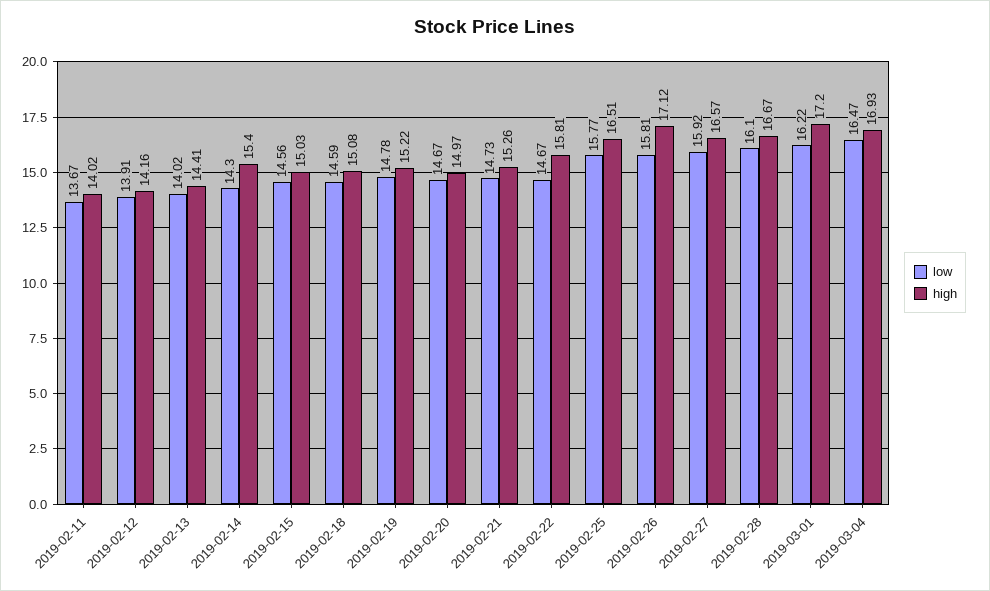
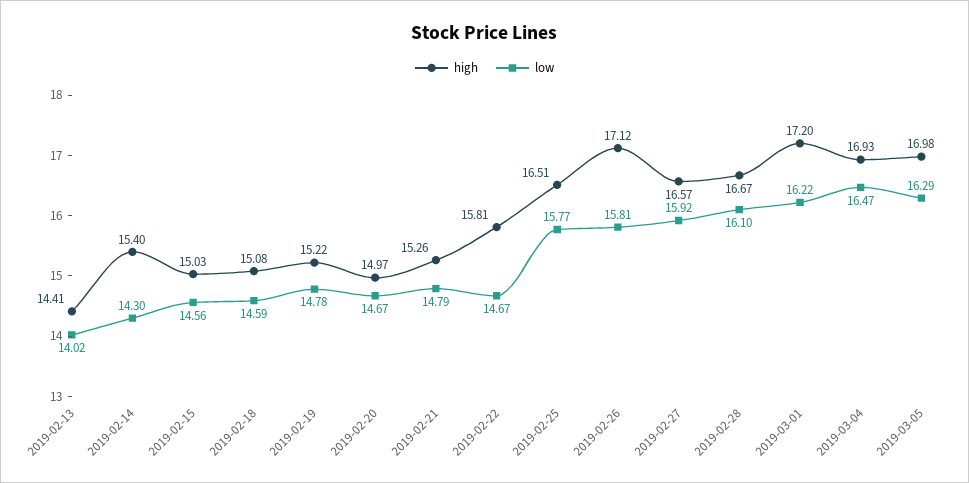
low, 2019-02-11: 13.67 -> none
high, 2019-02-11: 14.02 -> none
low, 2019-02-12: 13.91 -> none
high, 2019-02-12: 14.16 -> none
low, 2019-02-21: 14.73 -> 14.79
high, 2019-03-05: none -> 16.98
low, 2019-03-05: none -> 16.29

